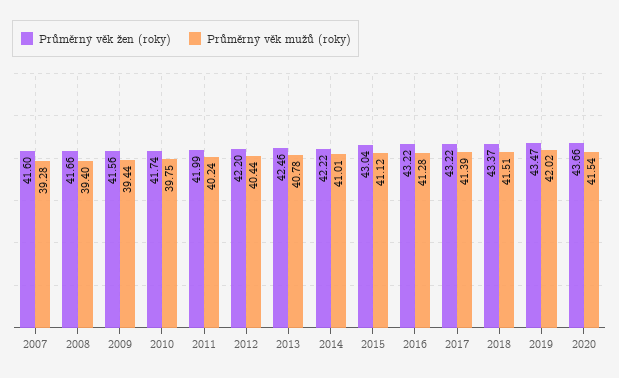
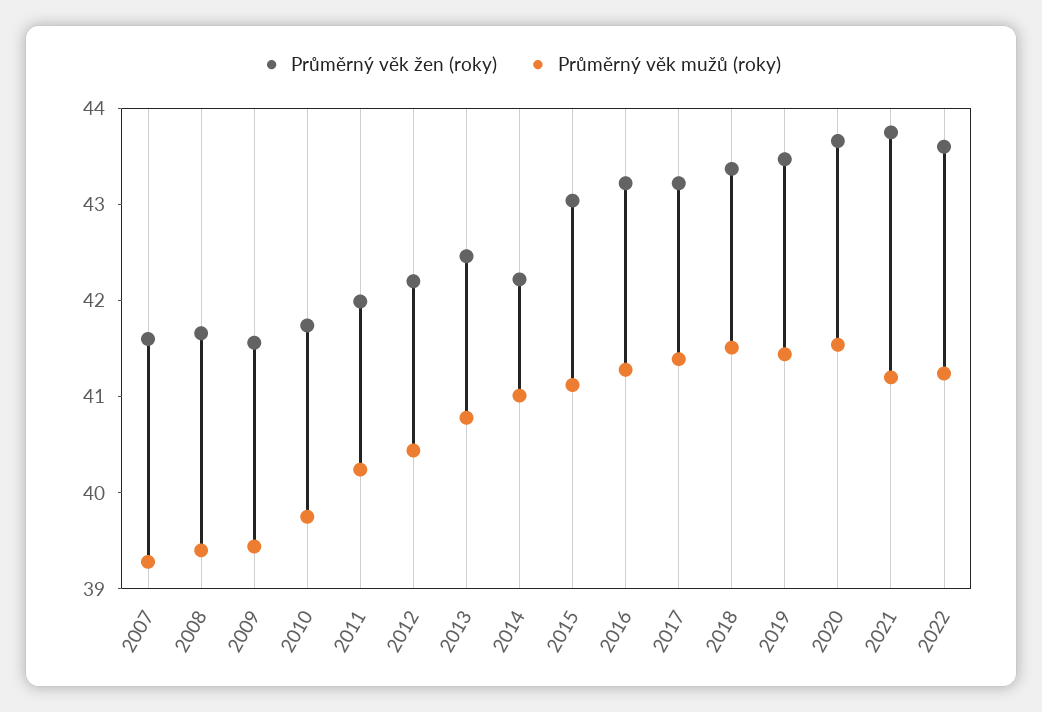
Průměrný věk mužů (roky), 2019: 42.02 -> 41.4
Průměrný věk žen (roky), 2021: none -> 43.8
Průměrný věk mužů (roky), 2021: none -> 41.2
Průměrný věk žen (roky), 2022: none -> 43.6
Průměrný věk mužů (roky), 2022: none -> 41.2

